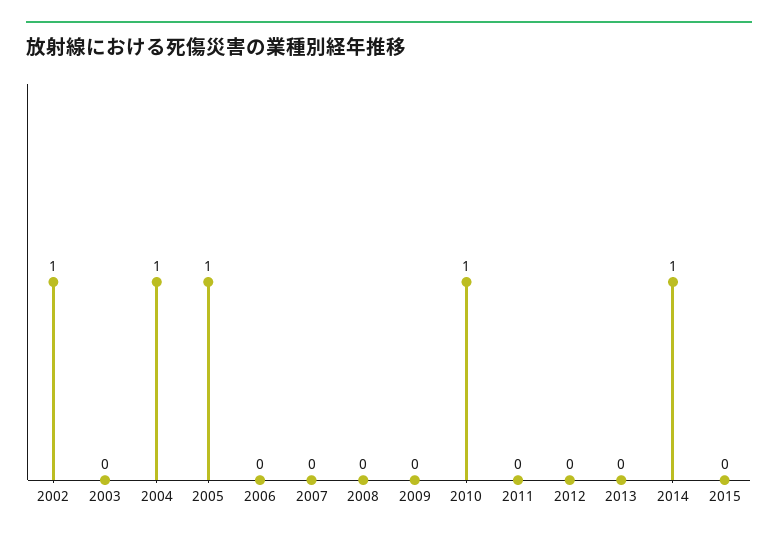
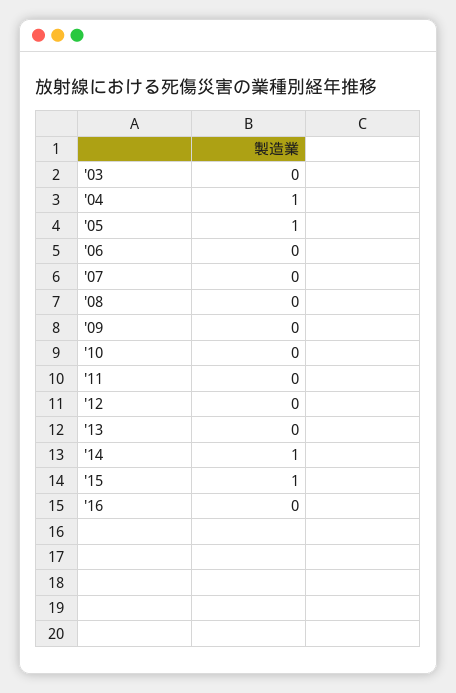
2002: 1 -> none
2010: 1 -> 0
2015: 0 -> 1
'16: none -> 0

